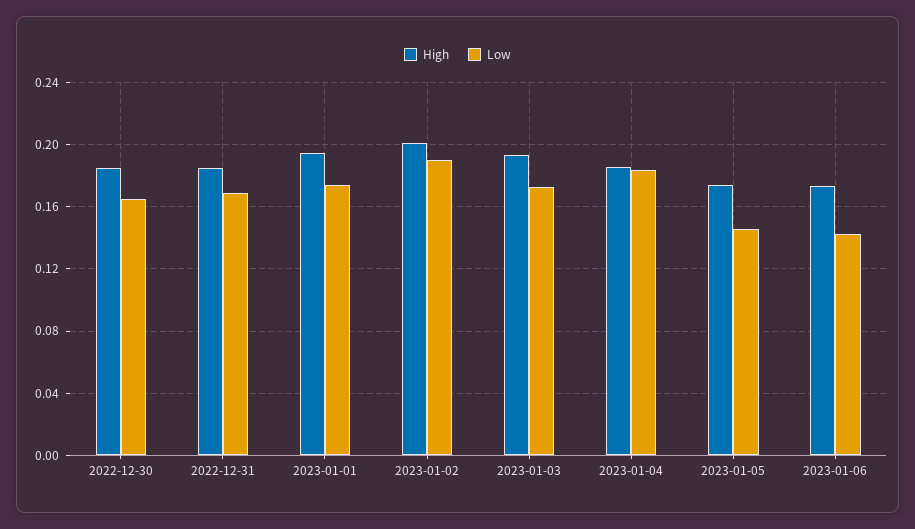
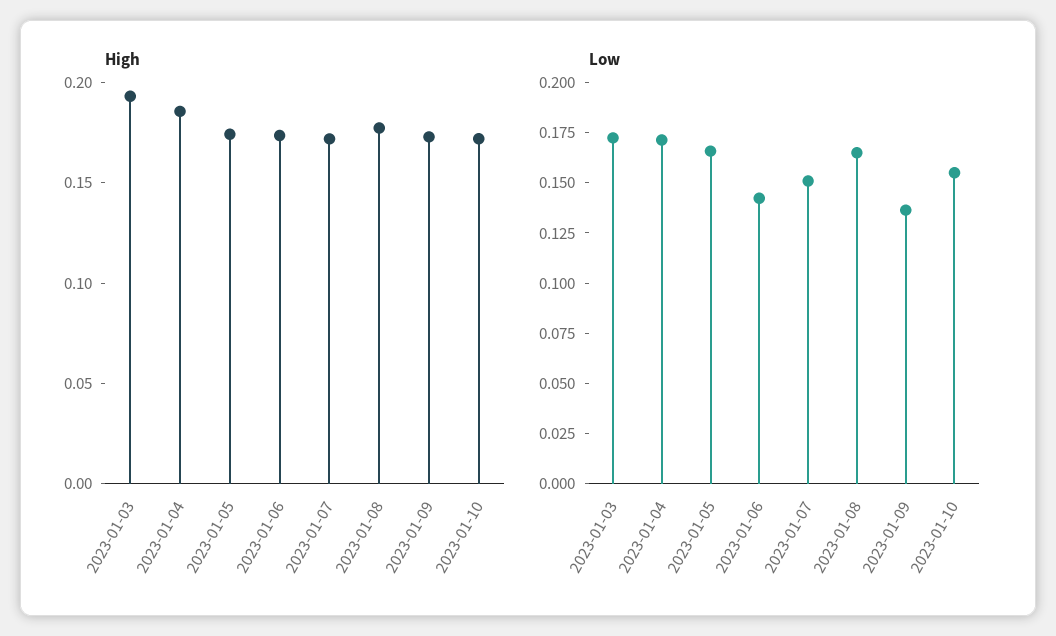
High, 2022-12-30: 0.185 -> none
Low, 2022-12-30: 0.165 -> none
High, 2022-12-31: 0.185 -> none
Low, 2022-12-31: 0.17 -> none
High, 2023-01-01: 0.195 -> none
Low, 2023-01-01: 0.175 -> none
High, 2023-01-02: 0.2 -> none
Low, 2023-01-02: 0.19 -> none
Low, 2023-01-04: 0.185 -> 0.17
Low, 2023-01-05: 0.145 -> 0.165
High, 2023-01-07: none -> 0.17
High, 2023-01-08: none -> 0.18
High, 2023-01-09: none -> 0.17
High, 2023-01-10: none -> 0.17
Low, 2023-01-07: none -> 0.15
Low, 2023-01-08: none -> 0.165
Low, 2023-01-09: none -> 0.135
Low, 2023-01-10: none -> 0.155

